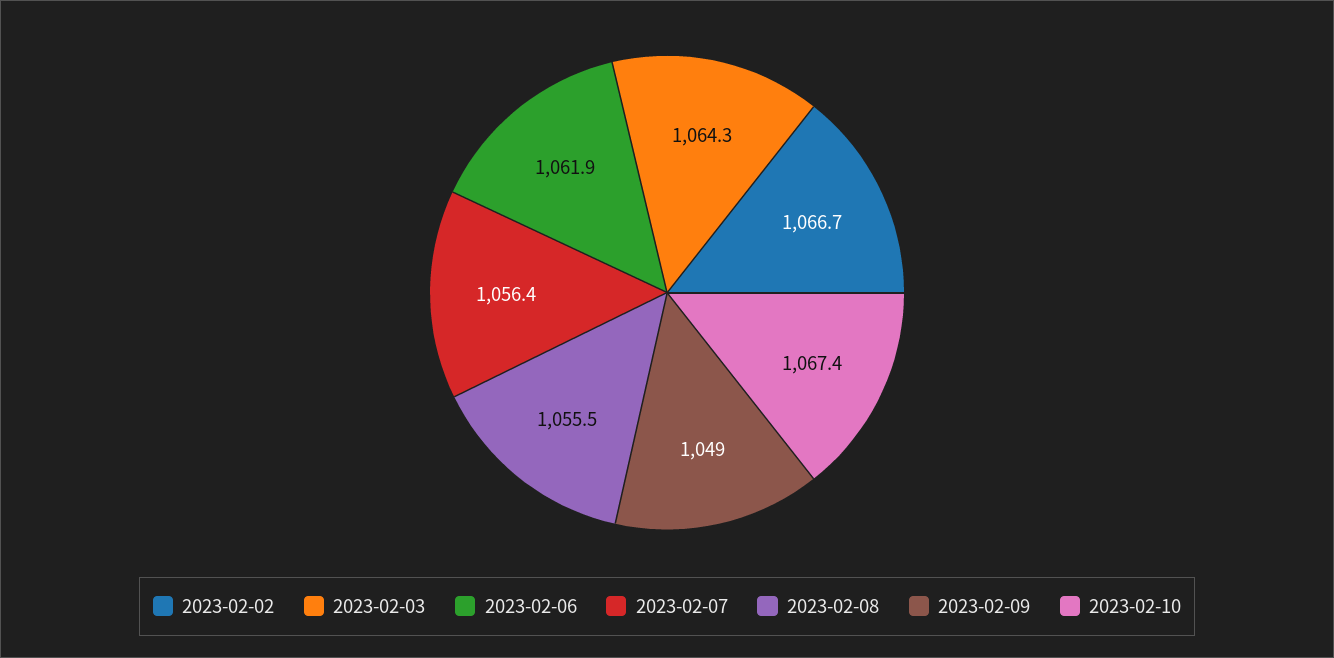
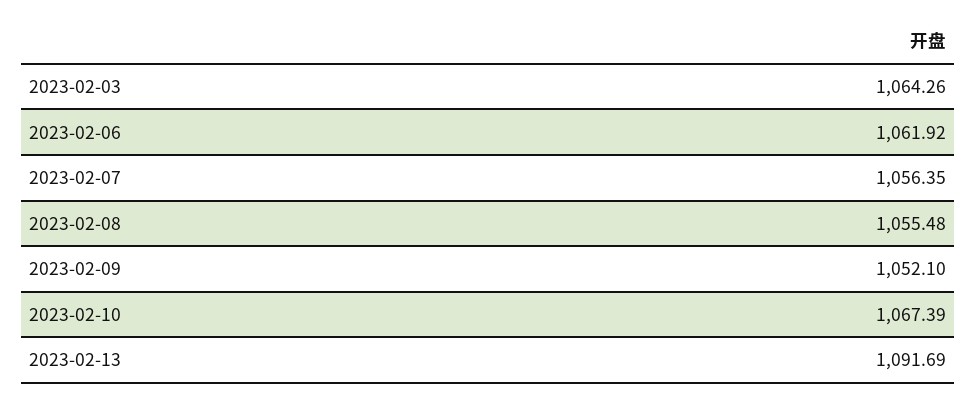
2023-02-02: 1066.7 -> none
2023-02-09: 1049 -> 1052.1
2023-02-13: none -> 1091.69

